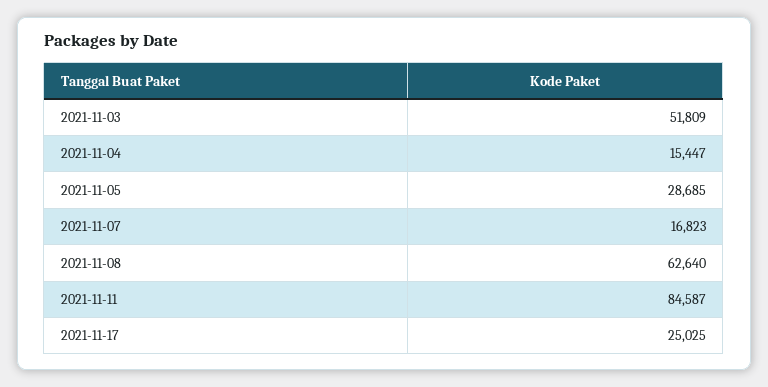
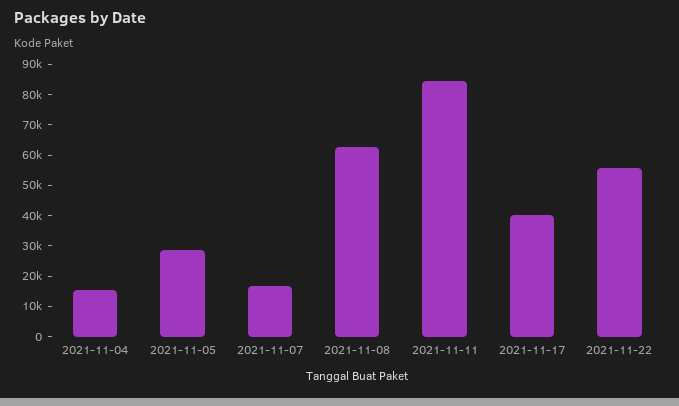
2021-11-03: 51809 -> none
2021-11-17: 25025 -> 40000
2021-11-22: none -> 55000

